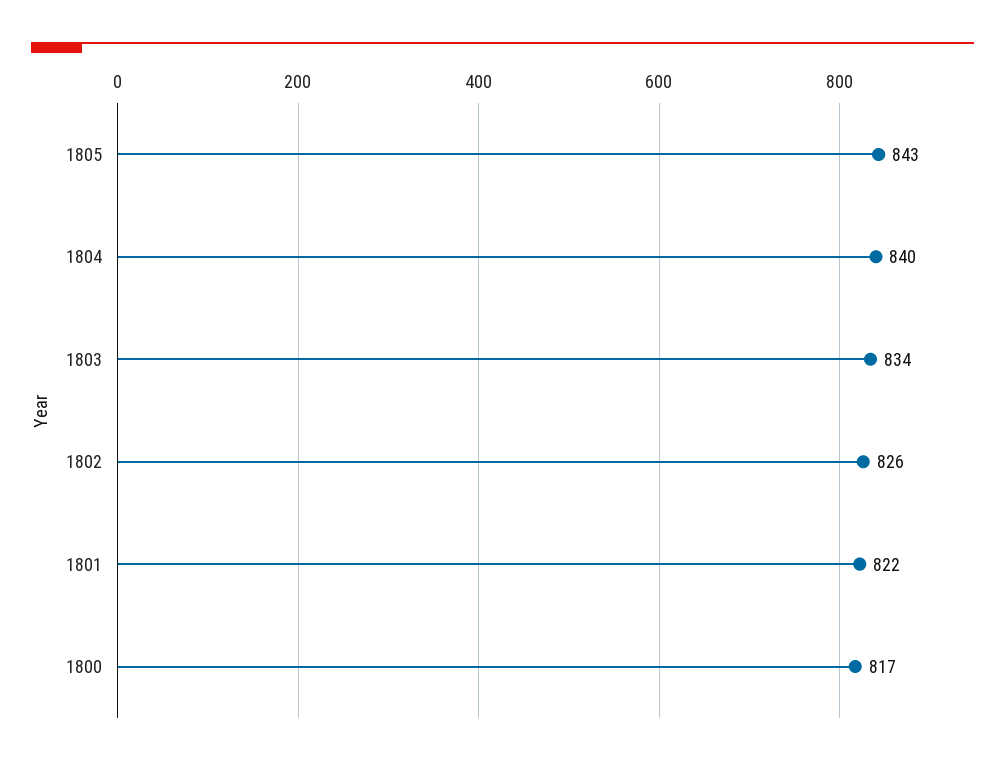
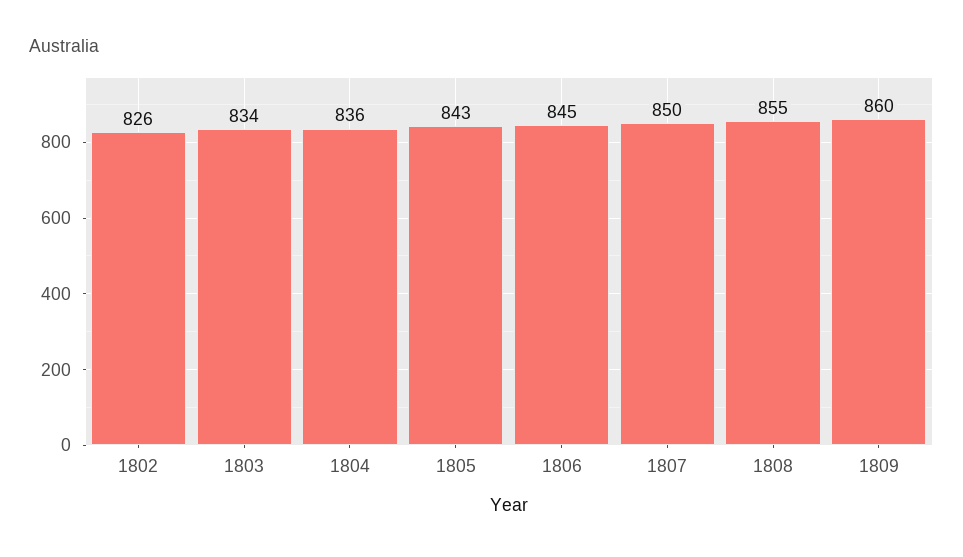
1804: 840 -> 836
1801: 822 -> none
1800: 817 -> none
1806: none -> 845
1807: none -> 850
1808: none -> 855
1809: none -> 860

